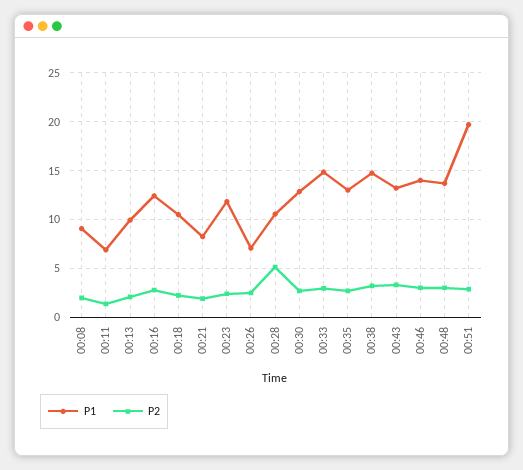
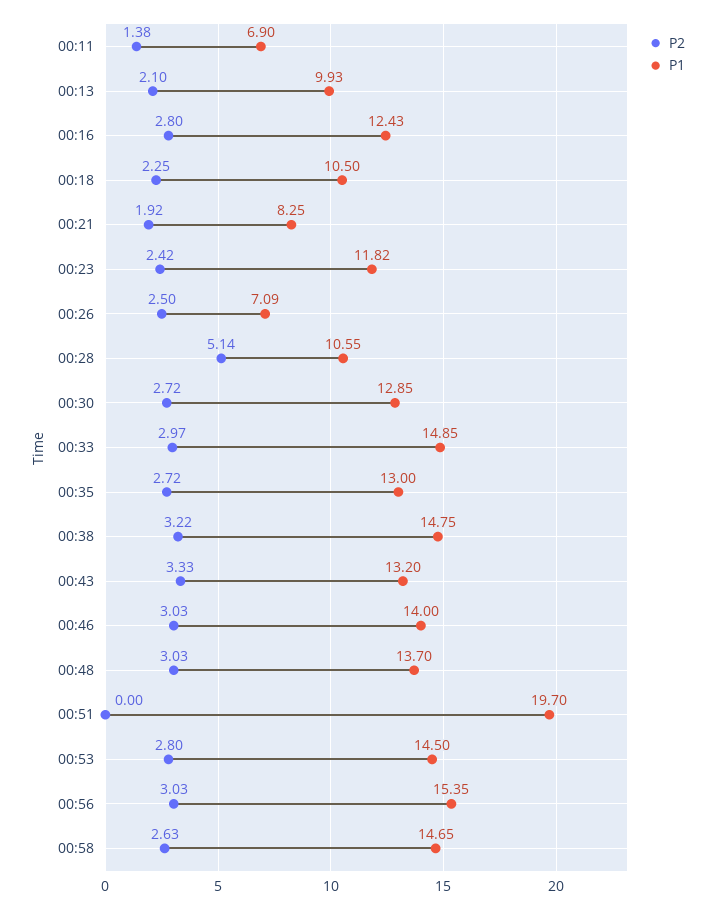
P1, 00:08: 9 -> none
P2, 00:08: 2 -> none
P2, 00:51: 3 -> 0
P2, 00:53: none -> 2.8
P1, 00:53: none -> 14.5
P2, 00:56: none -> 3.03
P1, 00:56: none -> 15.35
P2, 00:58: none -> 2.63
P1, 00:58: none -> 14.65

